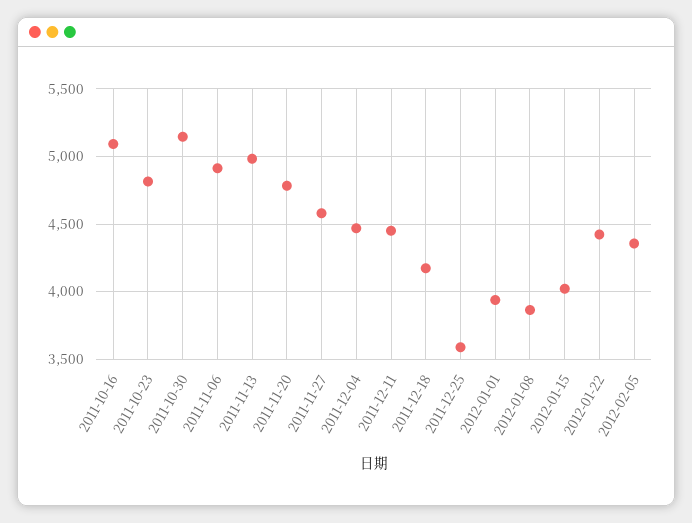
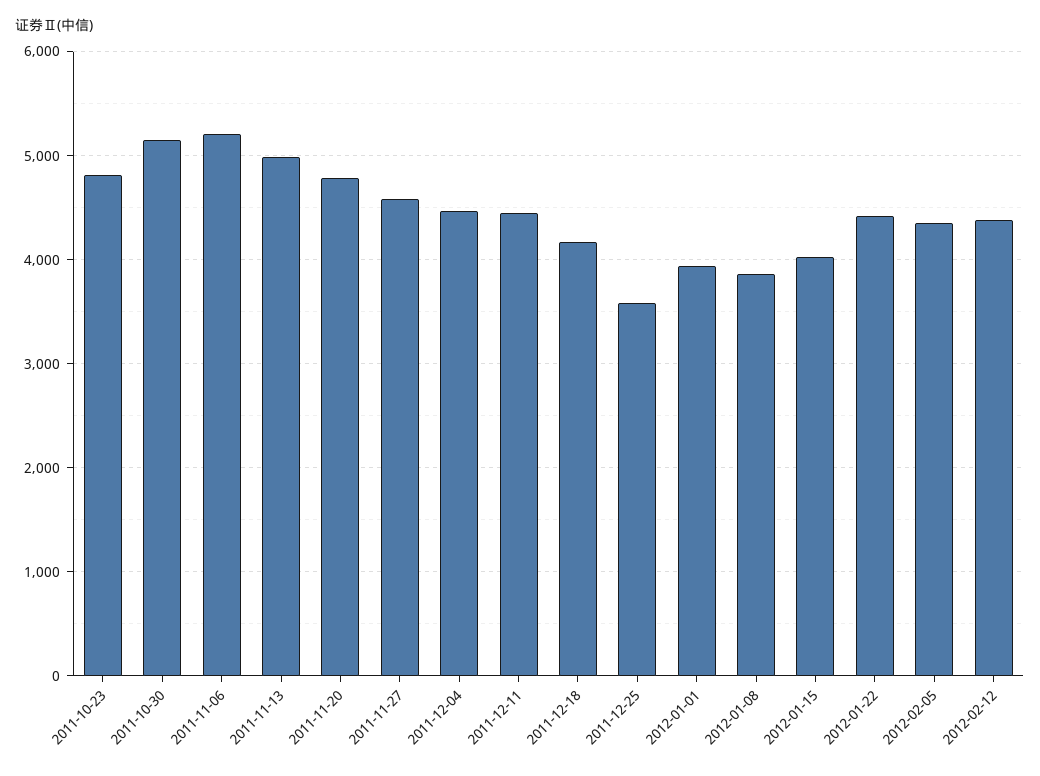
2011-10-16: 5100 -> none
2011-11-06: 4900 -> 5200
2012-02-12: none -> 4400

